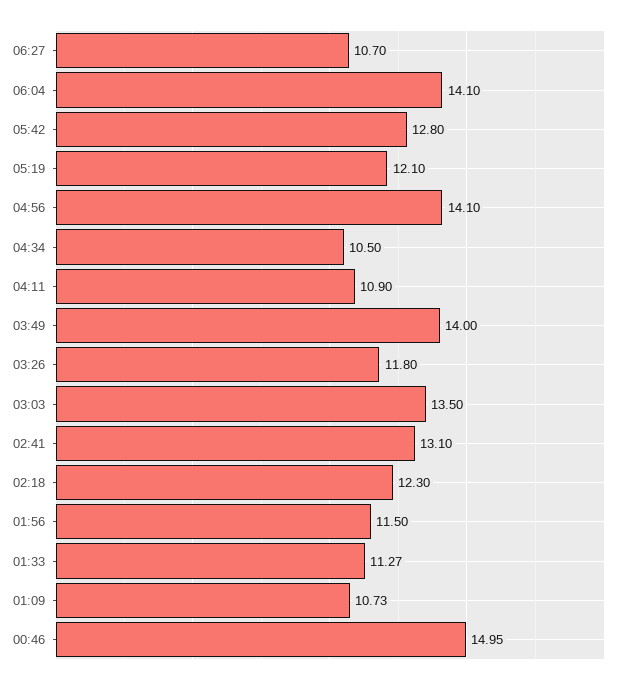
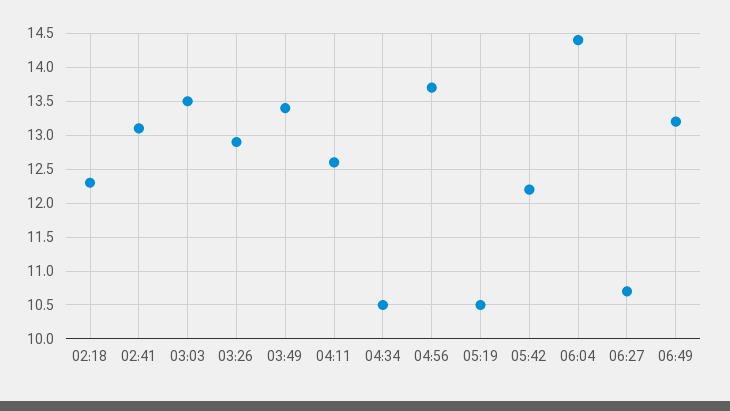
06:04: 14.1 -> 14.4
05:42: 12.8 -> 12.2
05:19: 12.1 -> 10.5
04:56: 14.1 -> 13.7
04:11: 10.9 -> 12.6
03:49: 14 -> 13.4
03:26: 11.8 -> 12.9
01:56: 11.5 -> none
01:33: 11.27 -> none
01:09: 10.73 -> none
00:46: 14.95 -> none
06:49: none -> 13.2

